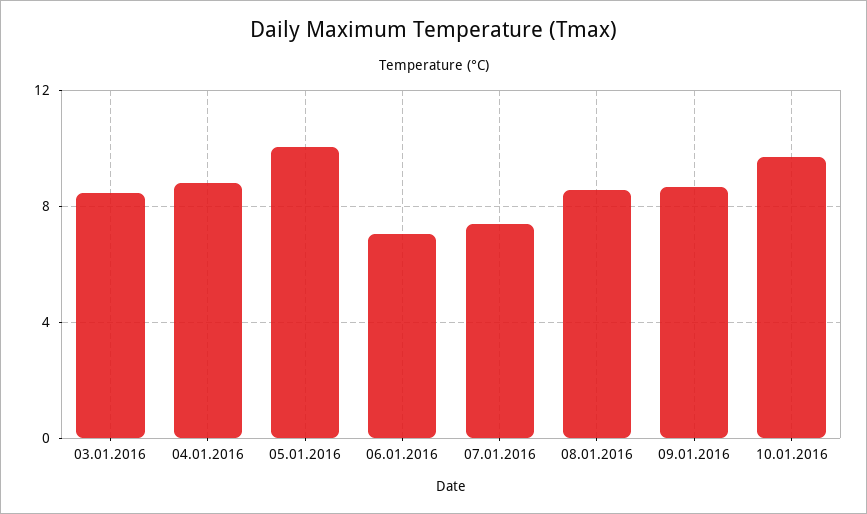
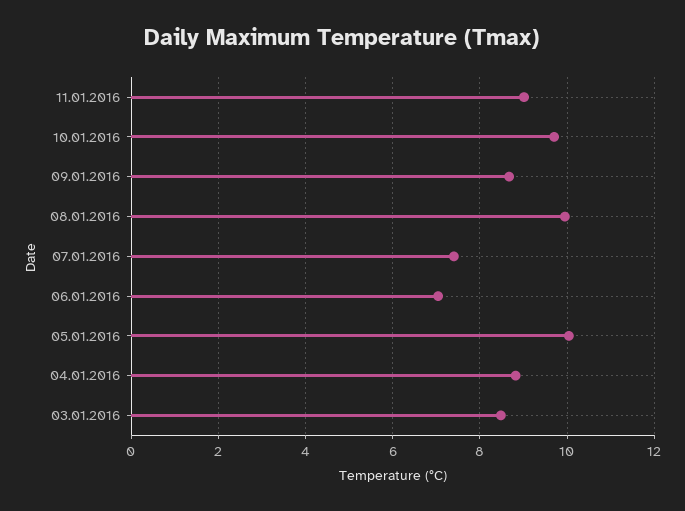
08.01.2016: 8.5 -> 10
11.01.2016: none -> 9

